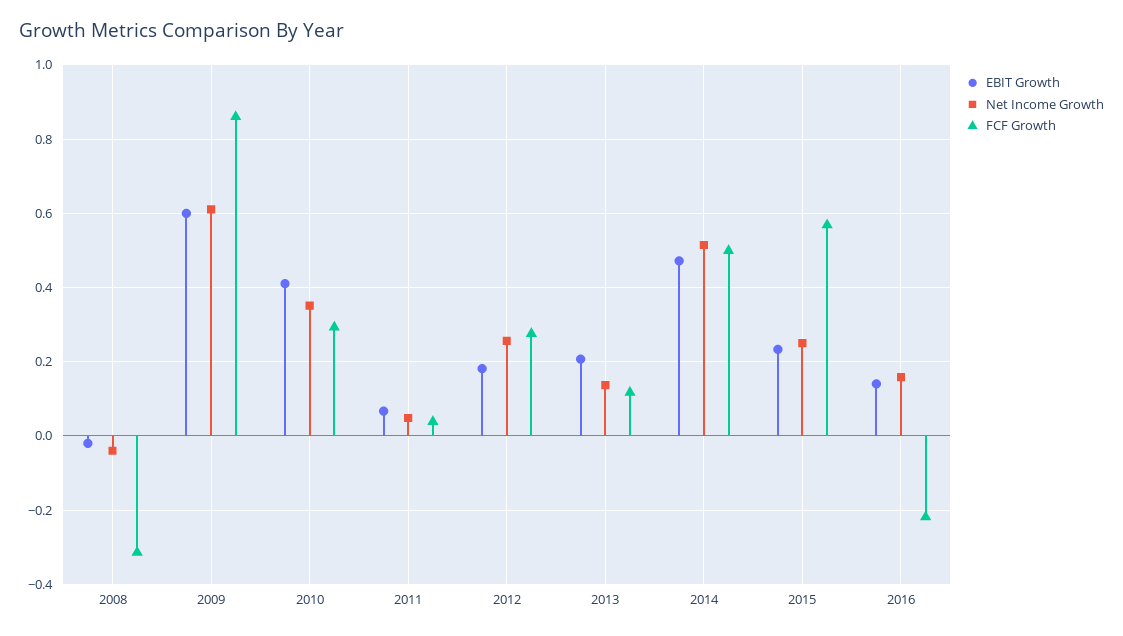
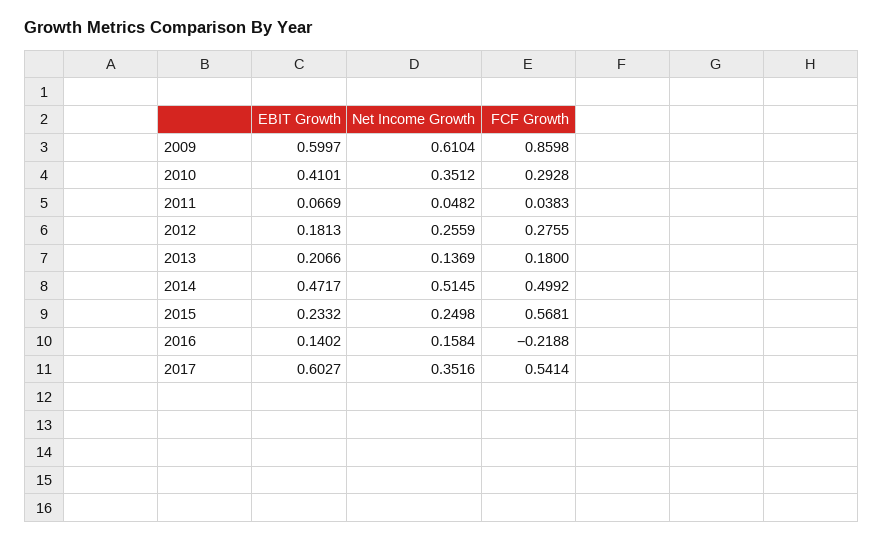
EBIT Growth, 2008: -0.02 -> none
Net Income Growth, 2008: -0.04 -> none
FCF Growth, 2008: -0.32 -> none
FCF Growth, 2013: 0.12 -> 0.18
EBIT Growth, 2017: none -> 0.6027
Net Income Growth, 2017: none -> 0.3516
FCF Growth, 2017: none -> 0.5414

